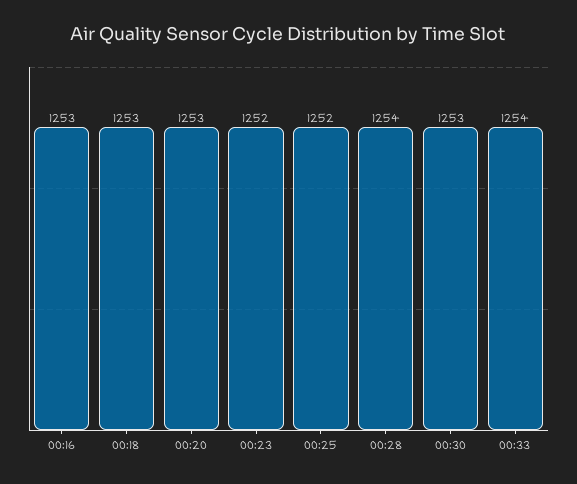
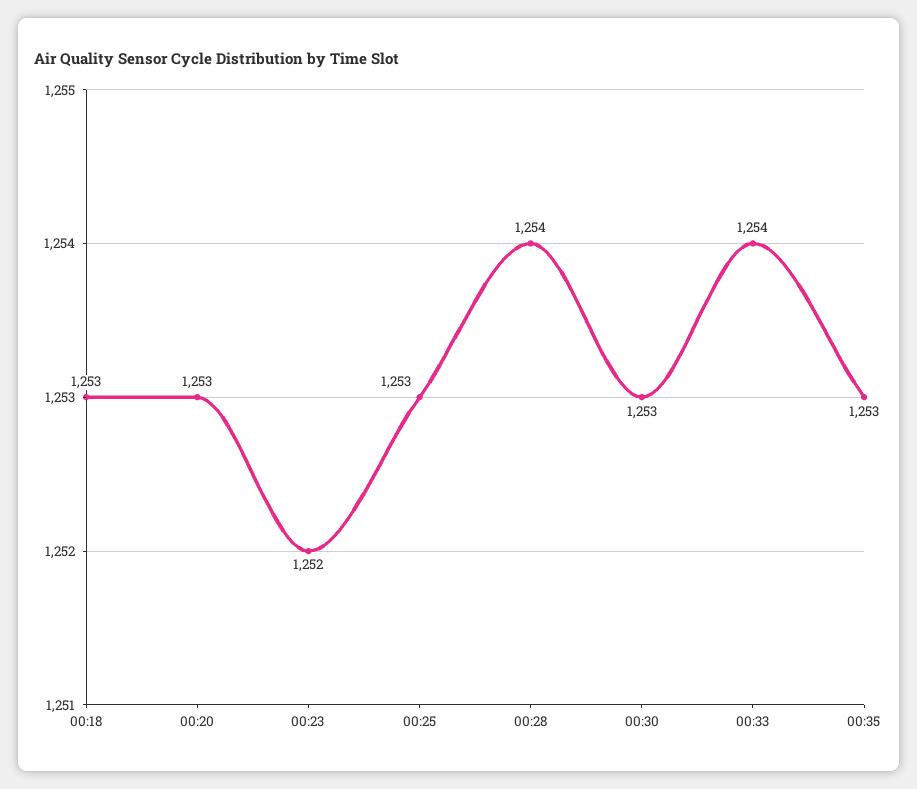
00:16: 1253 -> none
00:25: 1252 -> 1253
00:35: none -> 1253

